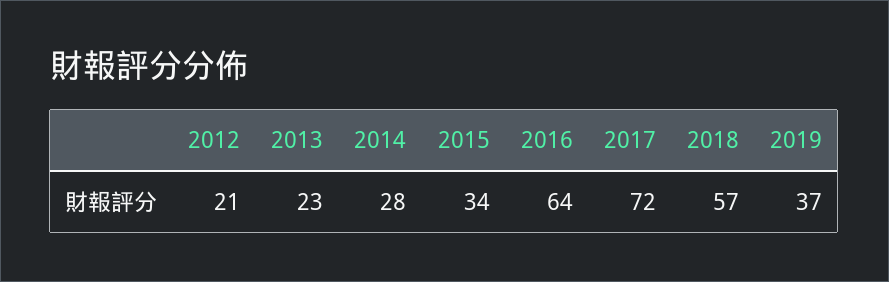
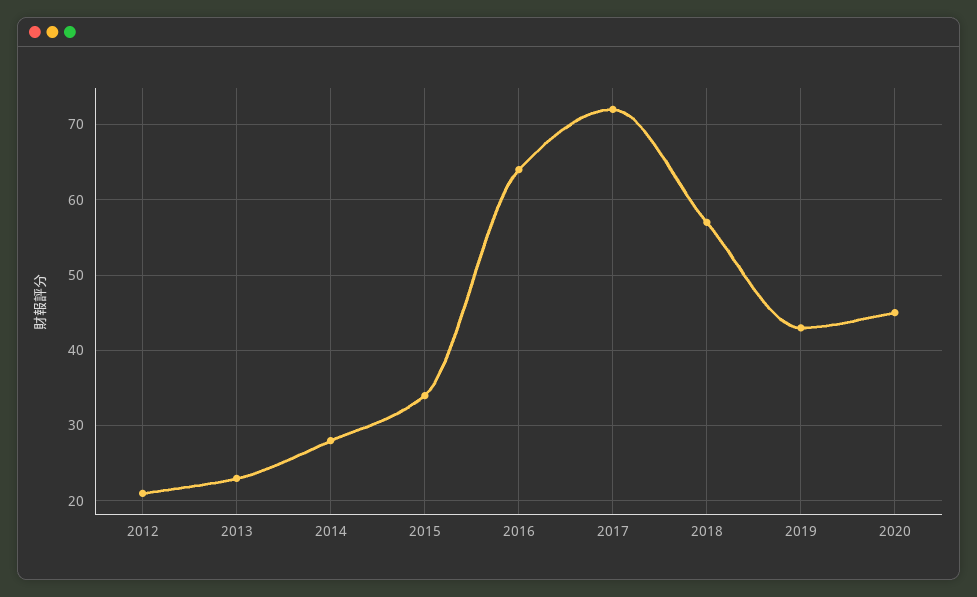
2019: 37 -> 43
2020: none -> 45

